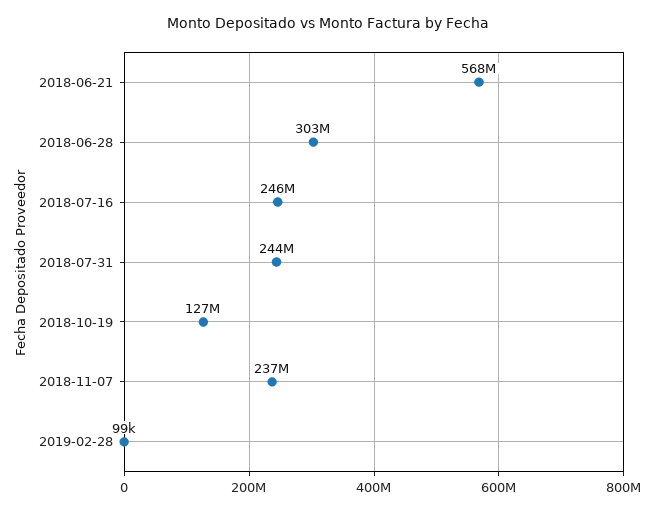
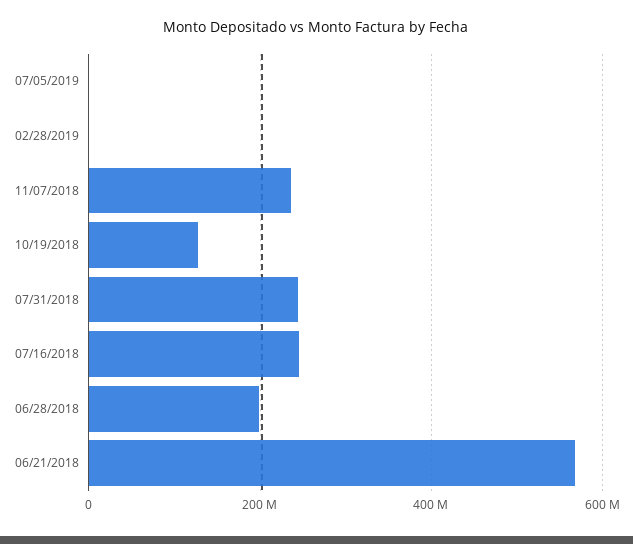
2018-06-28: 303000000 -> 200000000
07/05/2019: none -> 0

